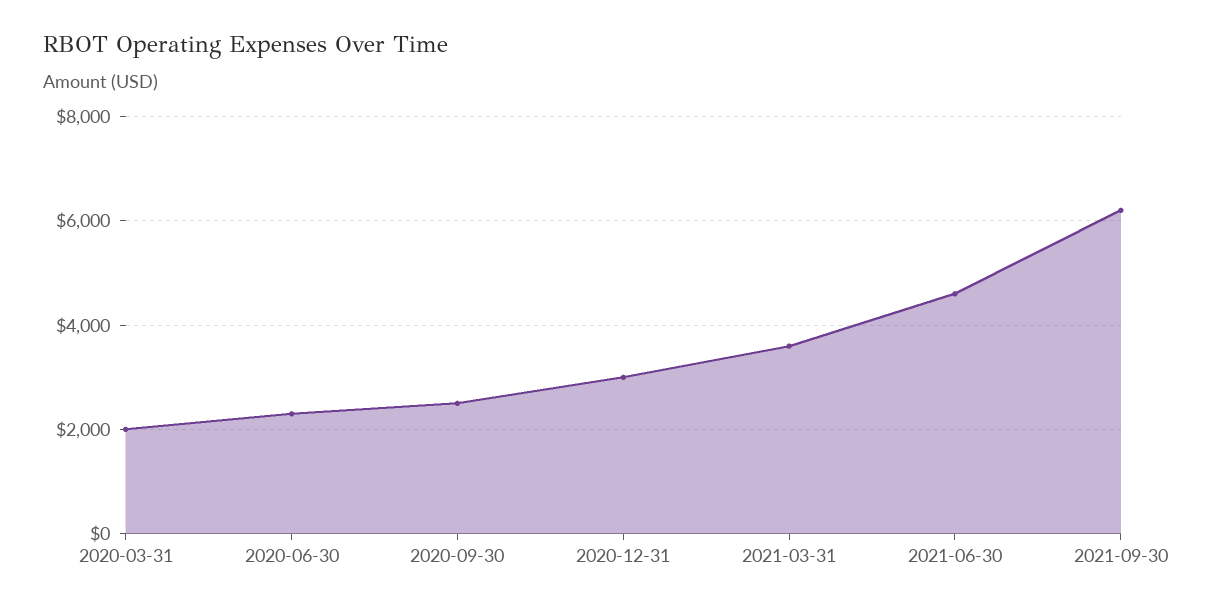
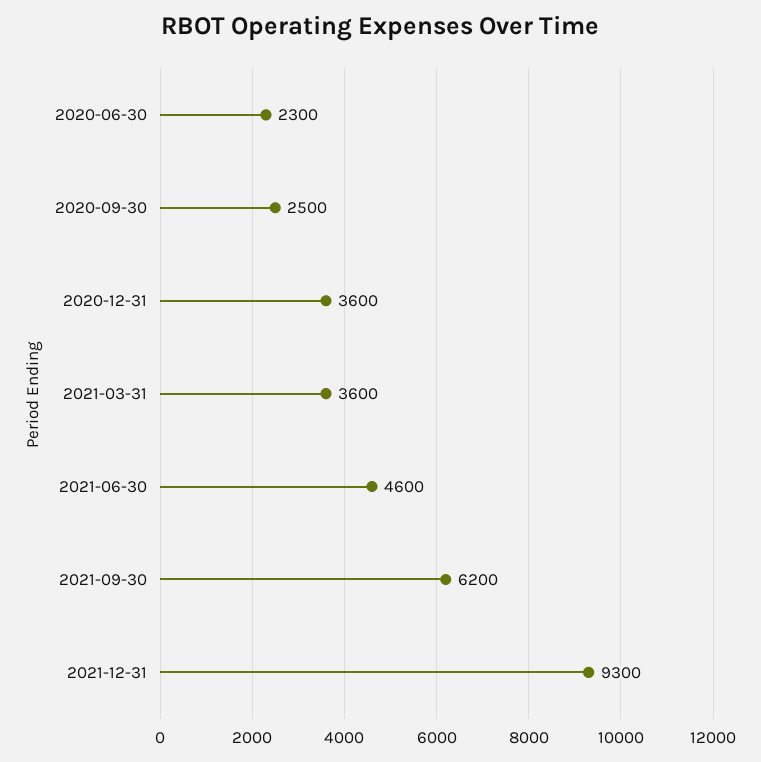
2020-03-31: 2000 -> none
2020-12-31: 3000 -> 3600
2021-12-31: none -> 9300

